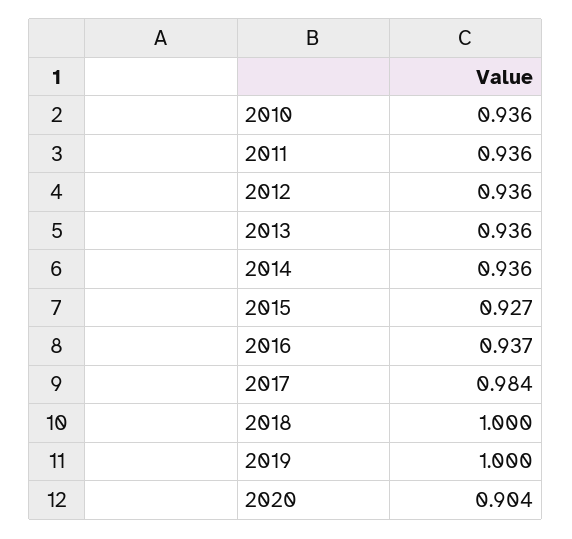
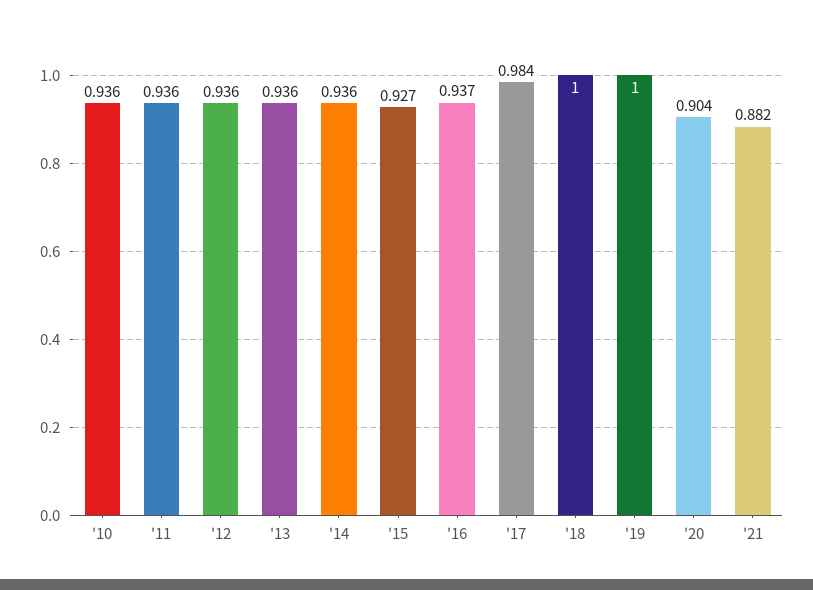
'21: none -> 0.882

